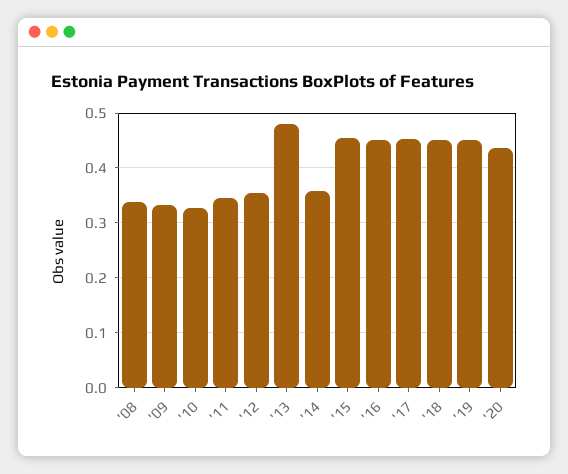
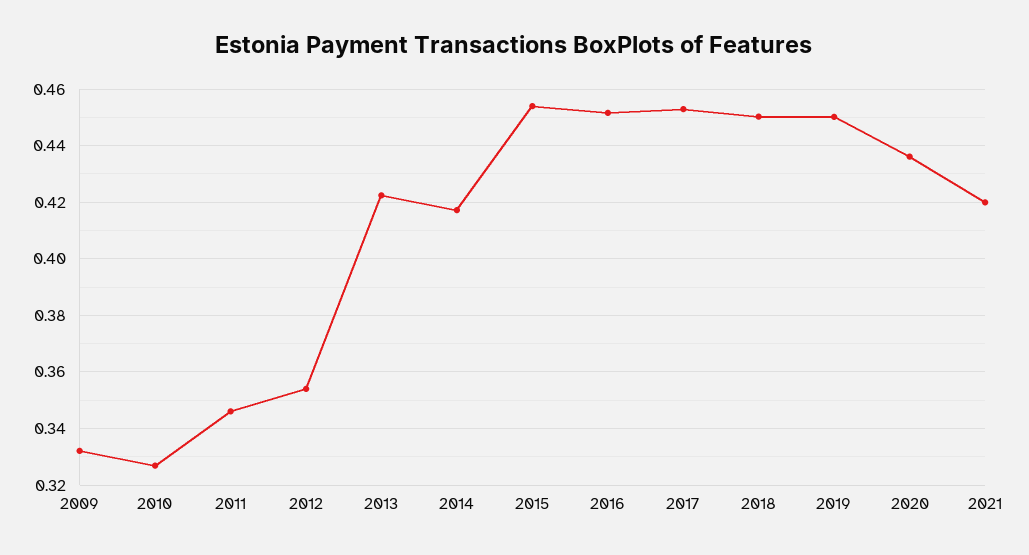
'08: 0.34 -> none
'13: 0.48 -> 0.4225
'14: 0.36 -> 0.4175
2021: none -> 0.42

